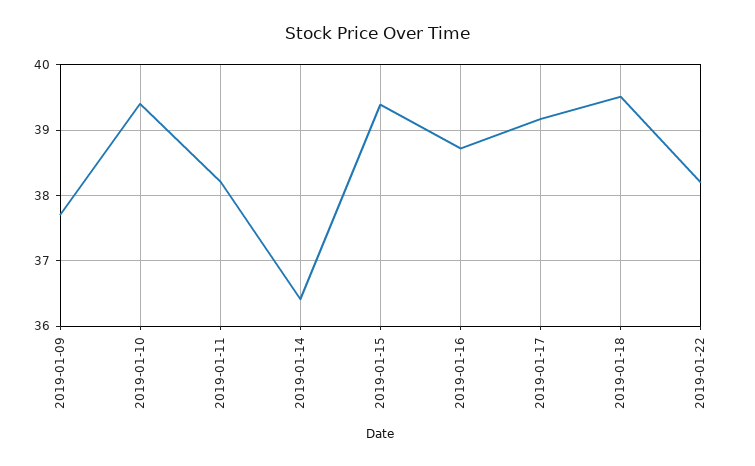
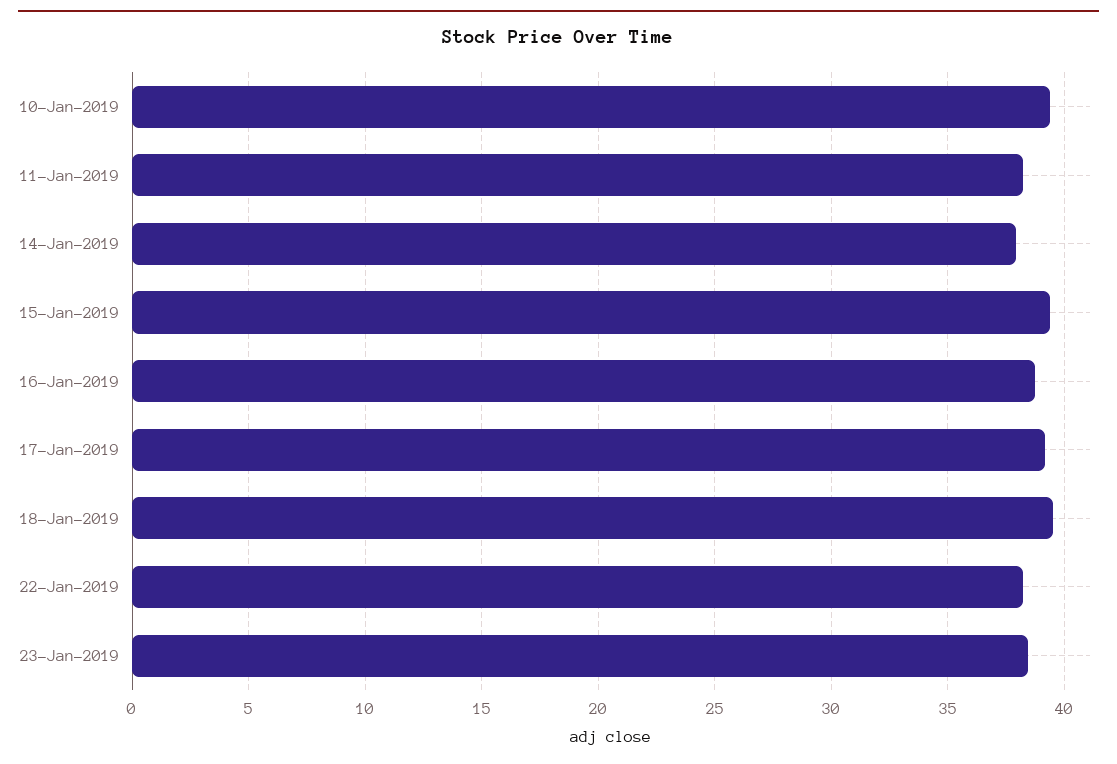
2019-01-09: 37.7 -> none
2019-01-14: 36.4 -> 38
23-Jan-2019: none -> 38.5

